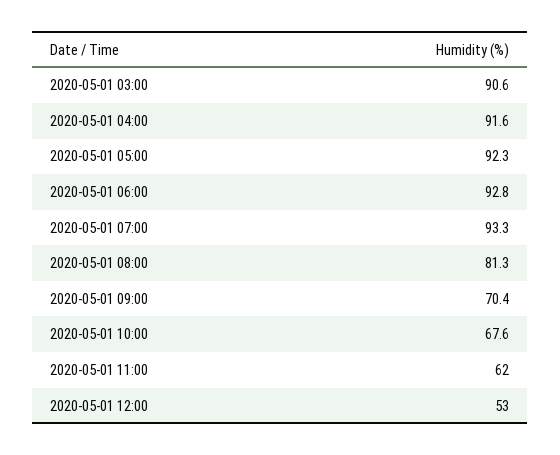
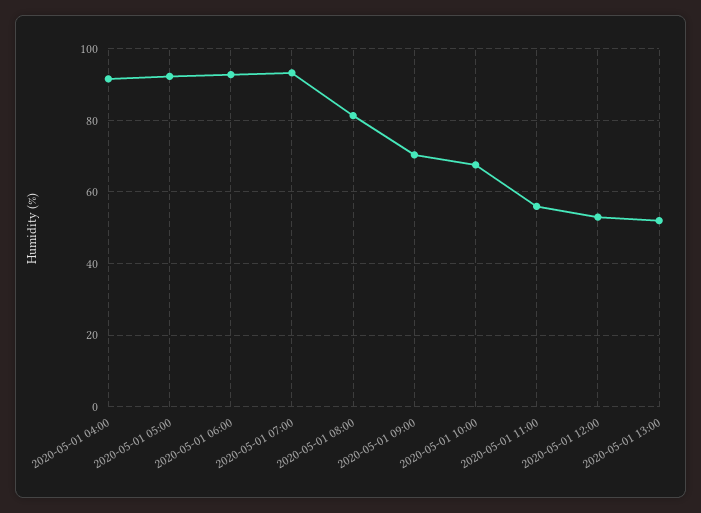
2020-05-01 03:00: 90.6 -> none
2020-05-01 11:00: 62 -> 56
2020-05-01 13:00: none -> 52

